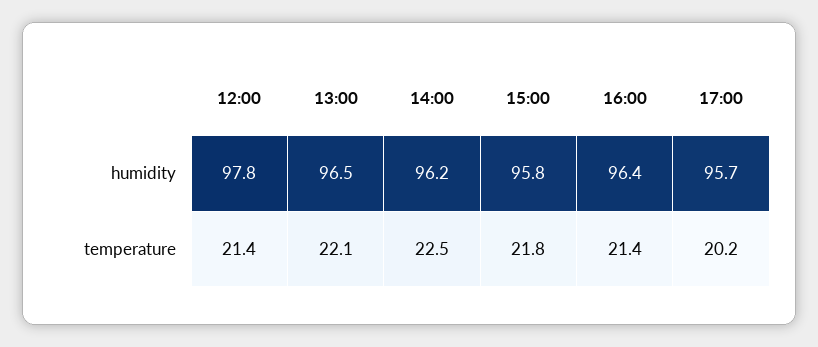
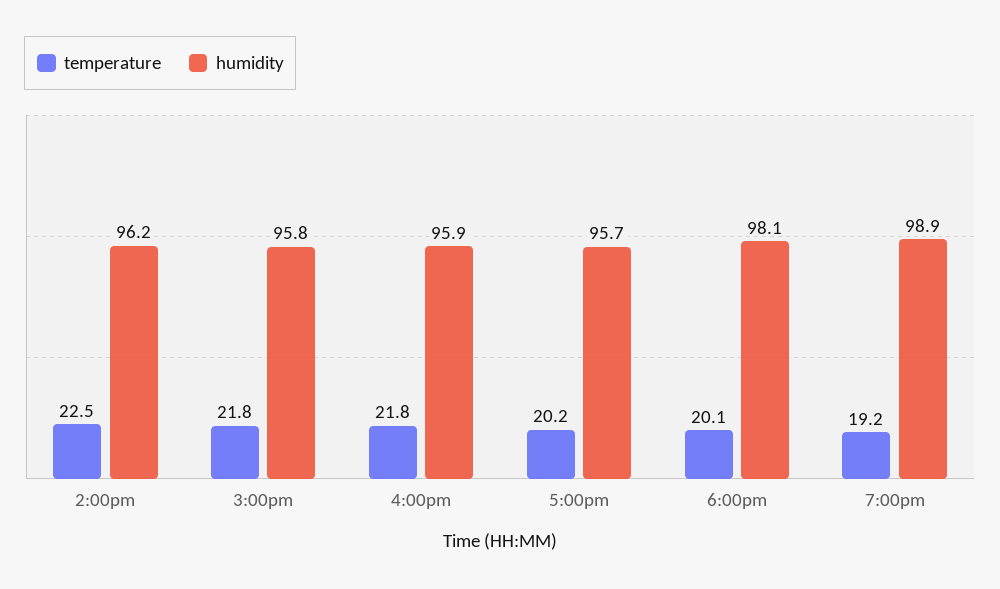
humidity, 12:00: 97.8 -> none
humidity, 13:00: 96.5 -> none
humidity, 16:00: 96.4 -> 95.9
temperature, 12:00: 21.4 -> none
temperature, 13:00: 22.1 -> none
temperature, 16:00: 21.4 -> 21.8
temperature, 6:00pm: none -> 20.1
humidity, 6:00pm: none -> 98.1
temperature, 7:00pm: none -> 19.2
humidity, 7:00pm: none -> 98.9

